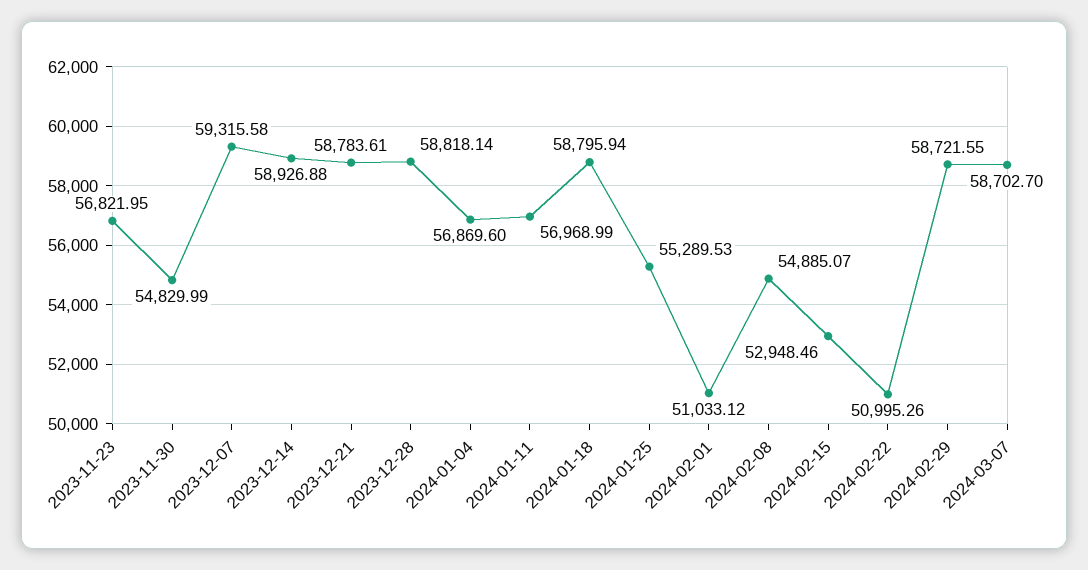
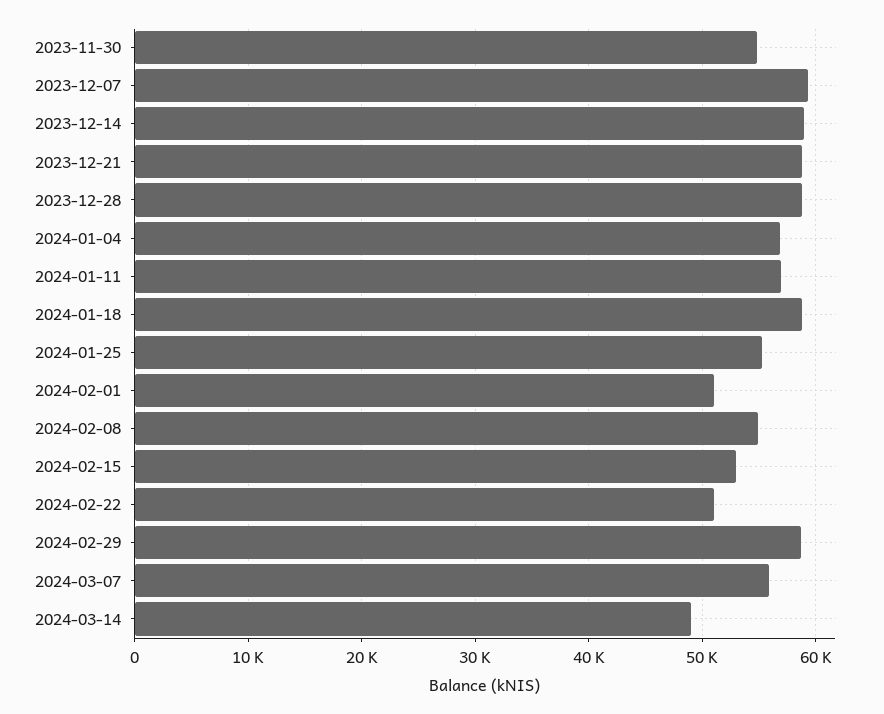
2023-11-23: 56821.95 -> none
2024-03-07: 58702.7 -> 56000
2024-03-14: none -> 49000

